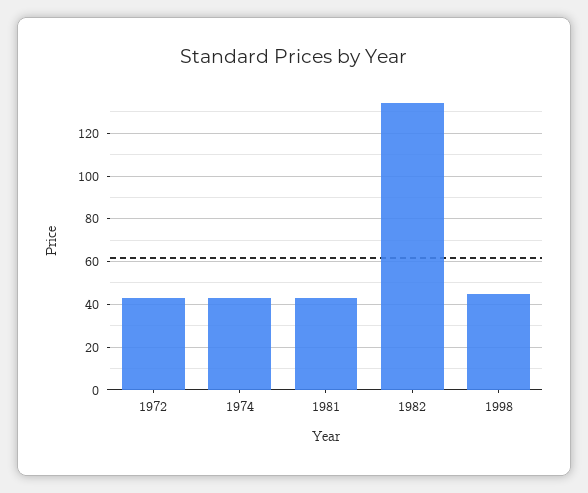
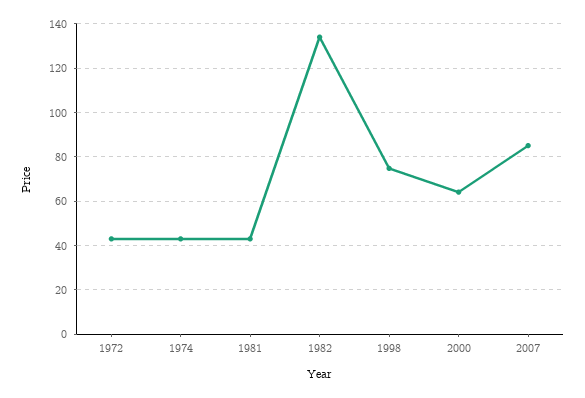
1998: 45 -> 75
2000: none -> 65
2007: none -> 85

